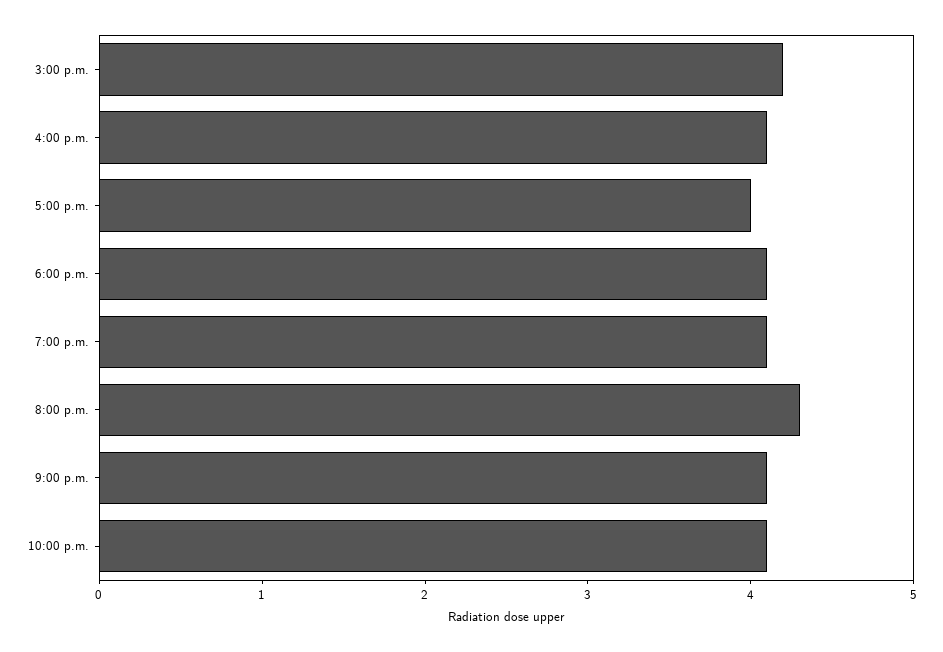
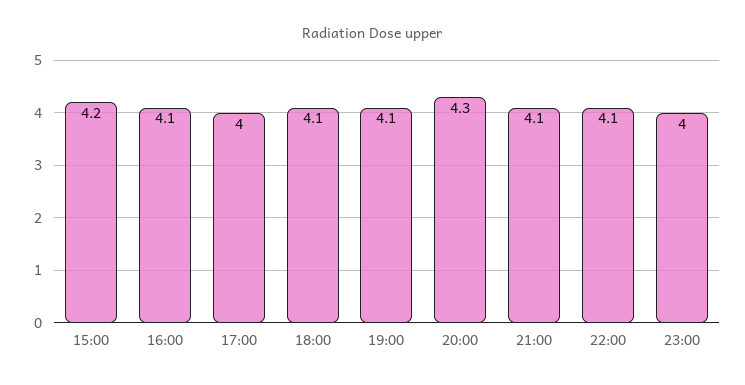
23:00: none -> 4

